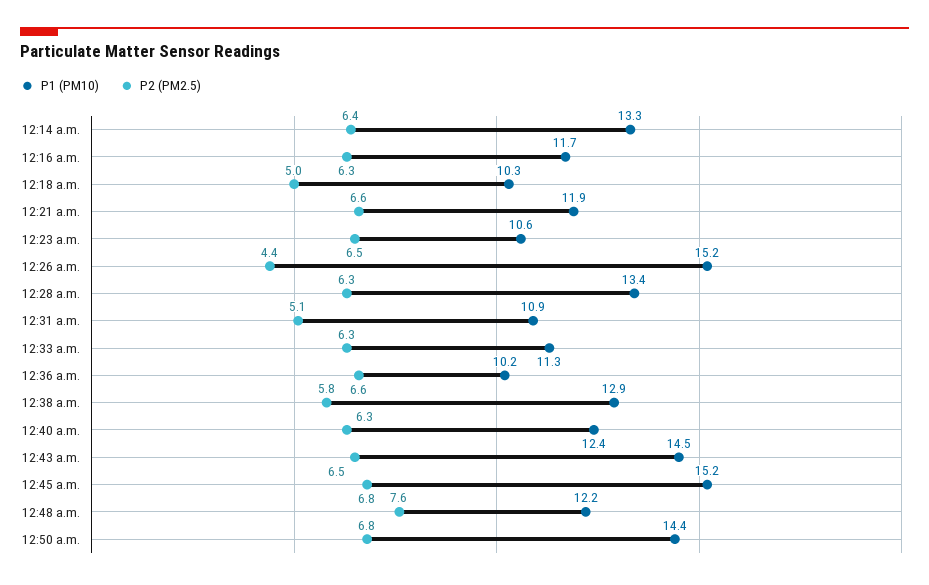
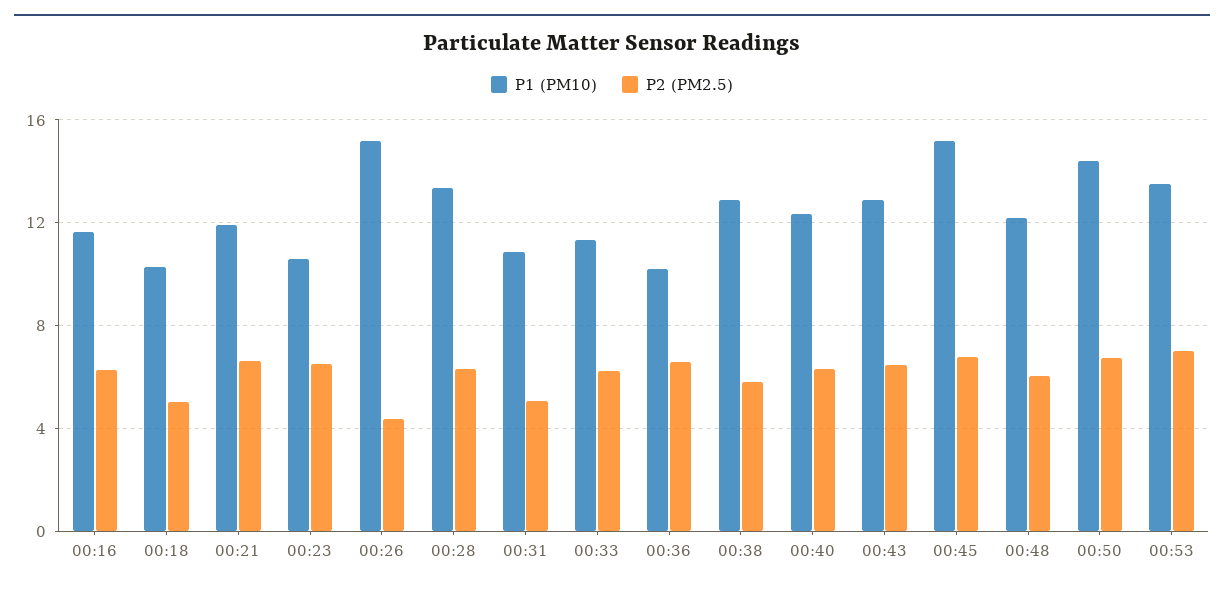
P1 (PM10), 12:14 a.m.: 13.3 -> none
P2 (PM2.5), 12:14 a.m.: 6.4 -> none
P1 (PM10), 12:43 a.m.: 14.5 -> 13
P2 (PM2.5), 12:48 a.m.: 7.6 -> 6
P1 (PM10), 00:53: none -> 13.5
P2 (PM2.5), 00:53: none -> 7

